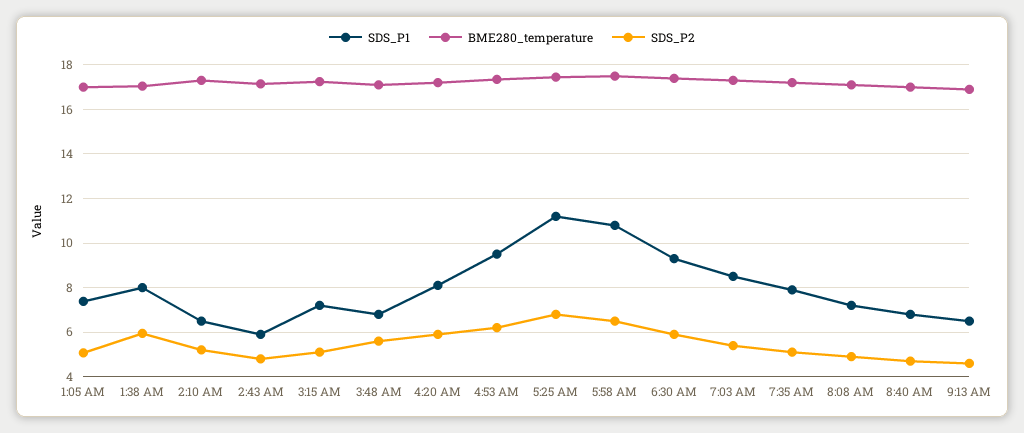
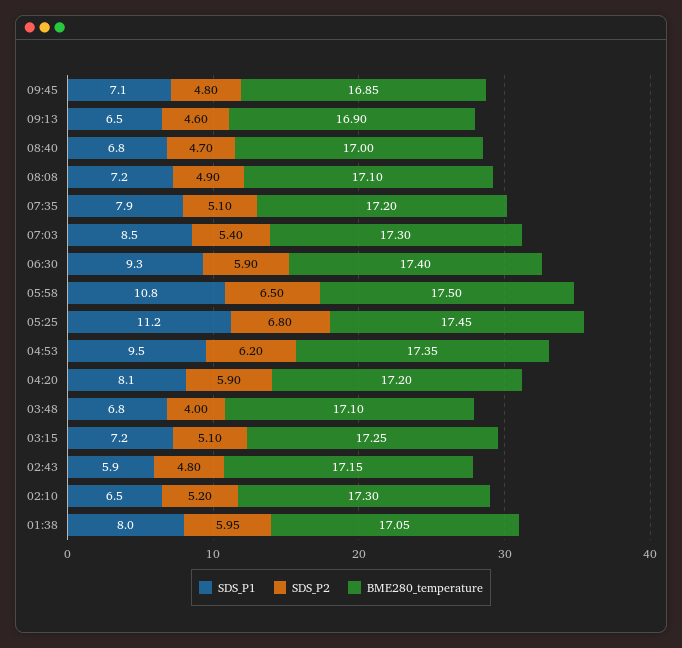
SDS_P1, 1:05 AM: 7.5 -> none
BME280_temperature, 1:05 AM: 17 -> none
SDS_P2, 1:05 AM: 5 -> none
SDS_P2, 3:48 AM: 5.5 -> 4
SDS_P1, 09:45: none -> 7.1
SDS_P2, 09:45: none -> 4.8
BME280_temperature, 09:45: none -> 16.85

